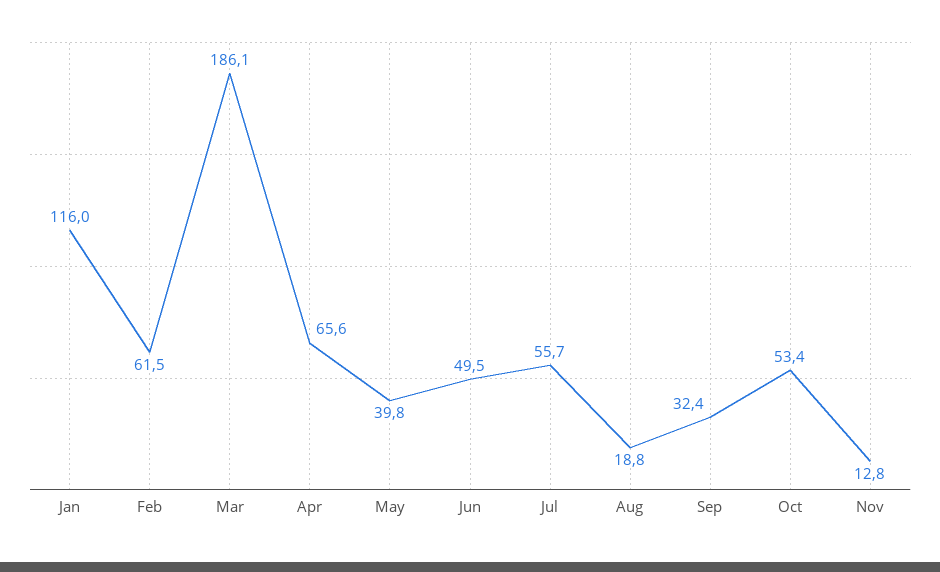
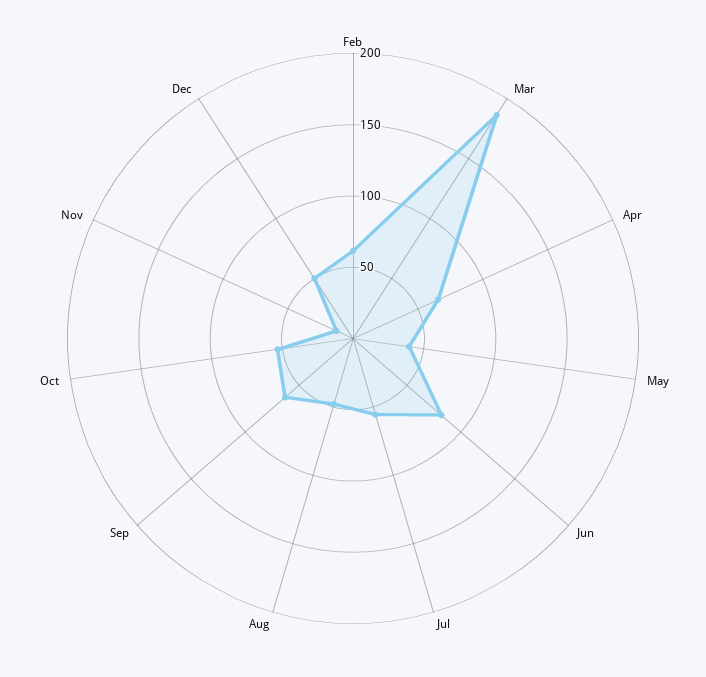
Jan: 116 -> none
Jun: 49.5 -> 80
Aug: 18.8 -> 50
Sep: 32.4 -> 60
Dec: none -> 50

